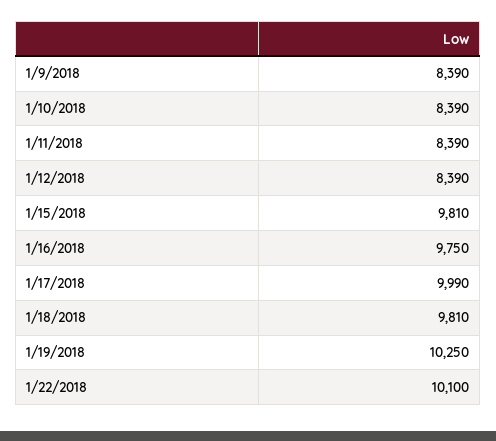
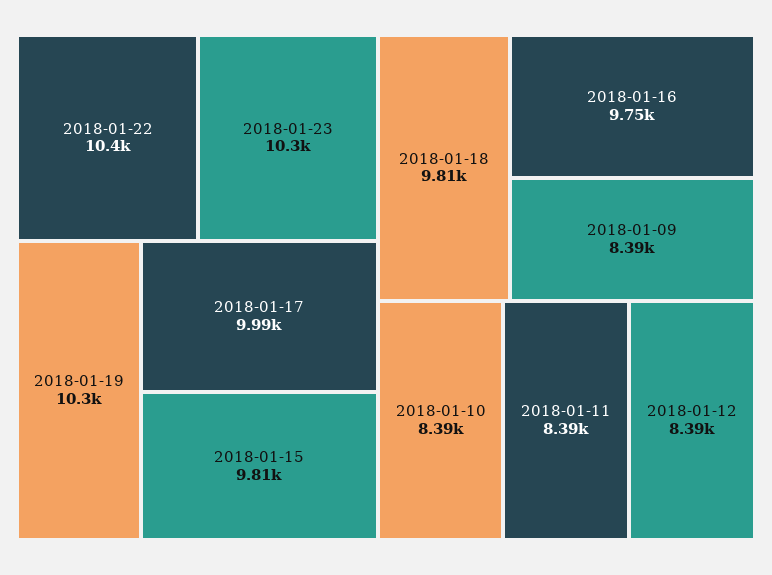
1/22/2018: 10100 -> 10400
2018-01-23: none -> 10300

